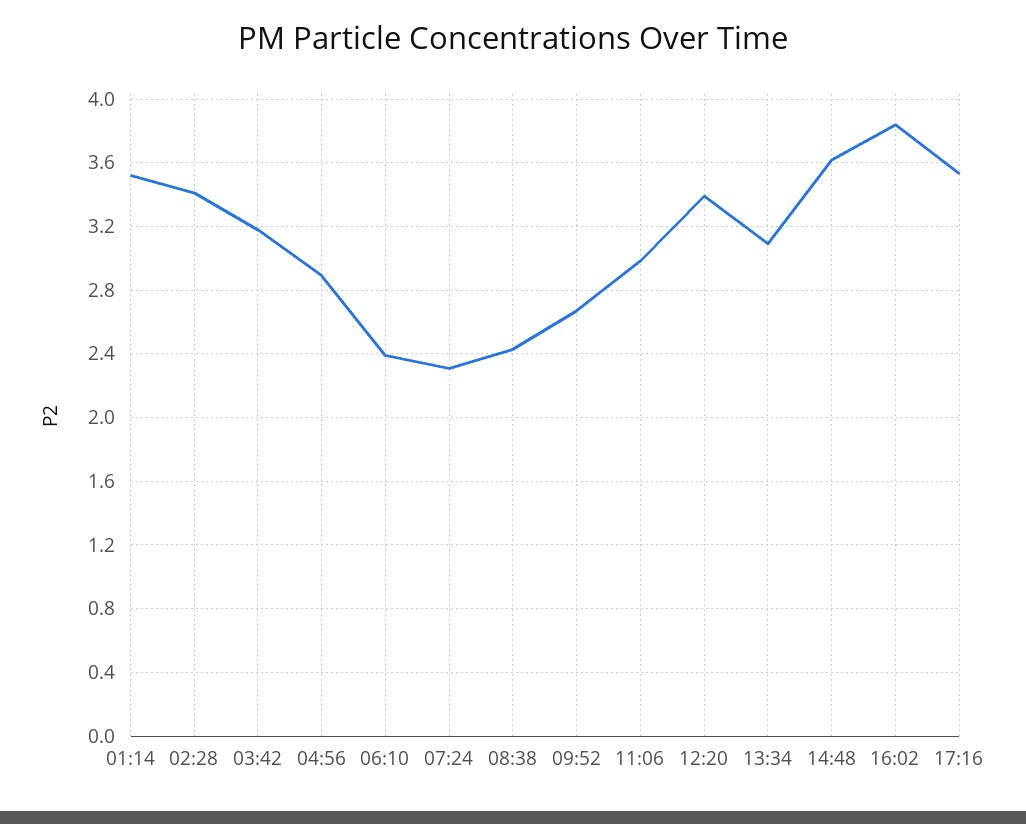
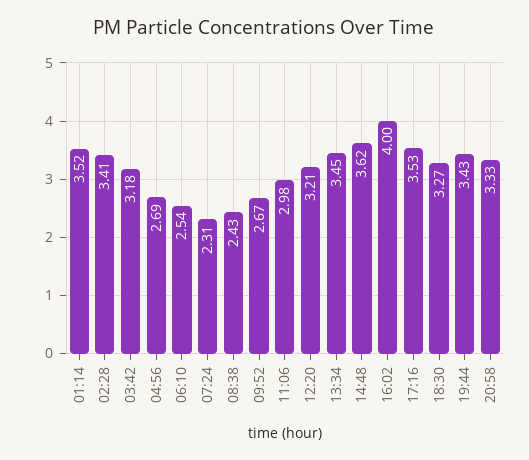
04:56: 2.9 -> 2.69
06:10: 2.4 -> 2.54
12:20: 3.4 -> 3.21
13:34: 3.1 -> 3.45
16:02: 3.85 -> 4
18:30: none -> 3.27
19:44: none -> 3.43
20:58: none -> 3.33

